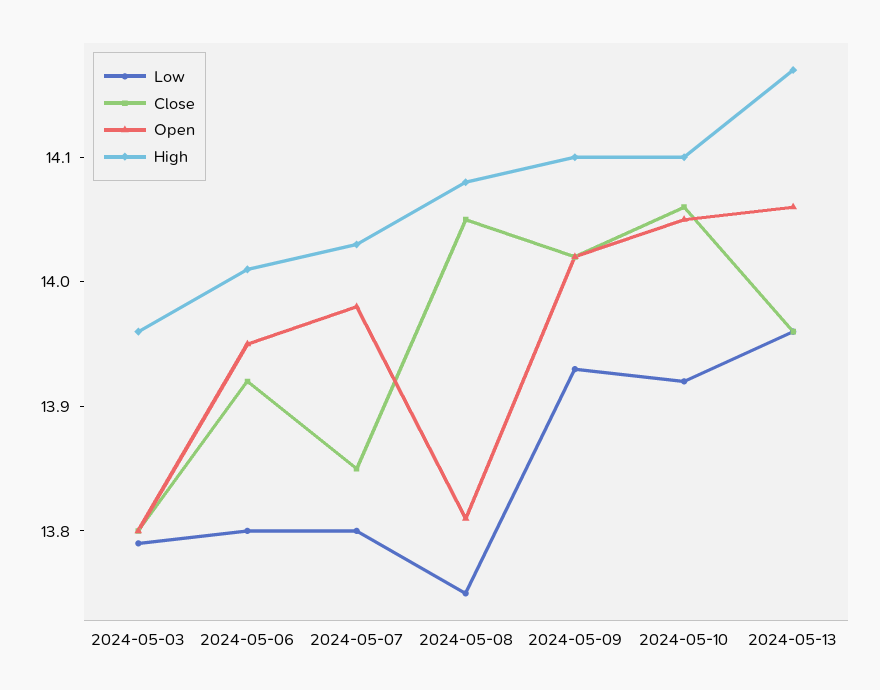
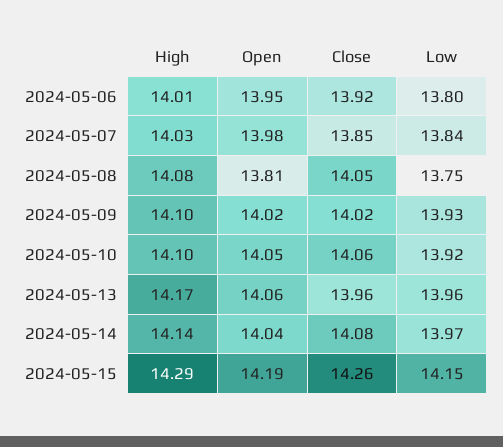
Low, 2024-05-03: 13.79 -> none
Close, 2024-05-03: 13.8 -> none
Open, 2024-05-03: 13.8 -> none
High, 2024-05-03: 13.96 -> none
Low, 2024-05-07: 13.8 -> 13.84
High, 2024-05-14: none -> 14.14
Open, 2024-05-14: none -> 14.04
Close, 2024-05-14: none -> 14.08
Low, 2024-05-14: none -> 13.97
High, 2024-05-15: none -> 14.29
Open, 2024-05-15: none -> 14.19
Close, 2024-05-15: none -> 14.26
Low, 2024-05-15: none -> 14.15

